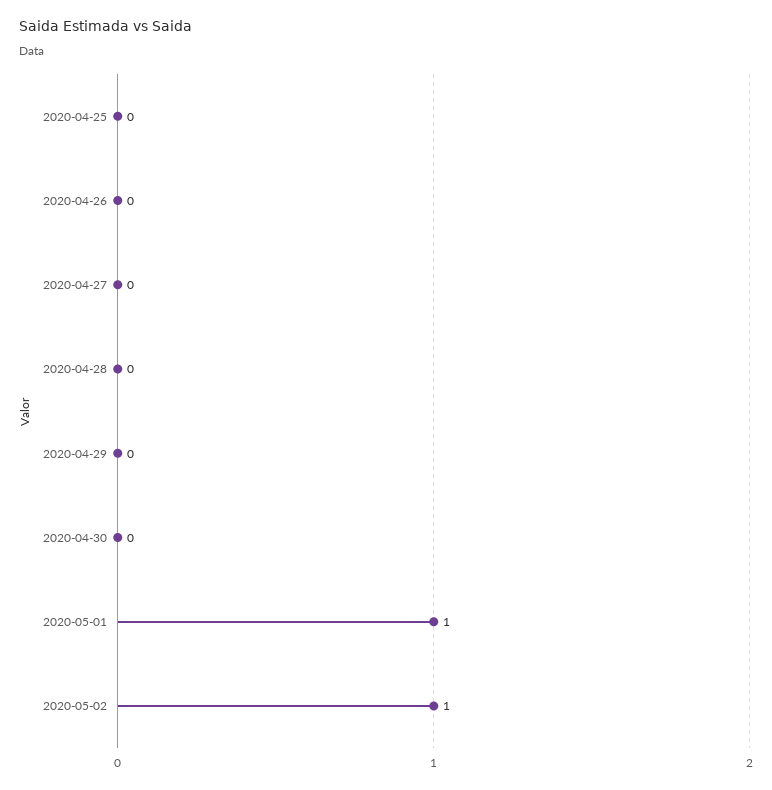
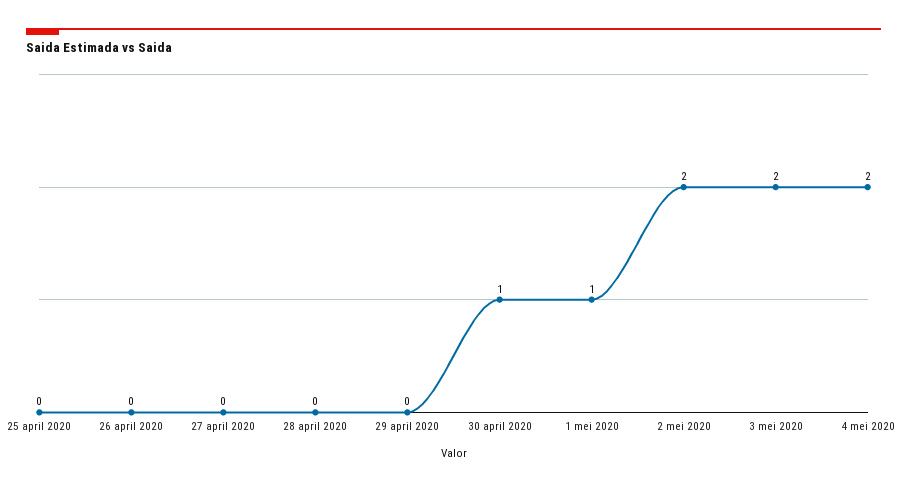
2020-04-30: 0 -> 1
2020-05-02: 1 -> 2
3 mei 2020: none -> 2
4 mei 2020: none -> 2

